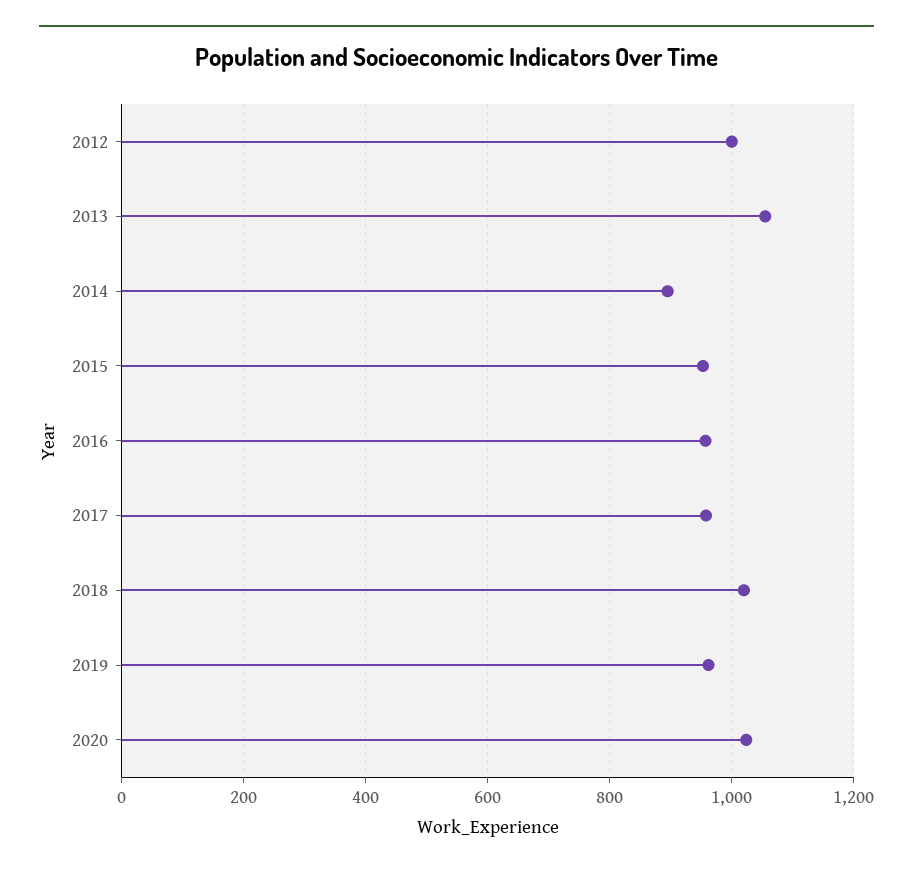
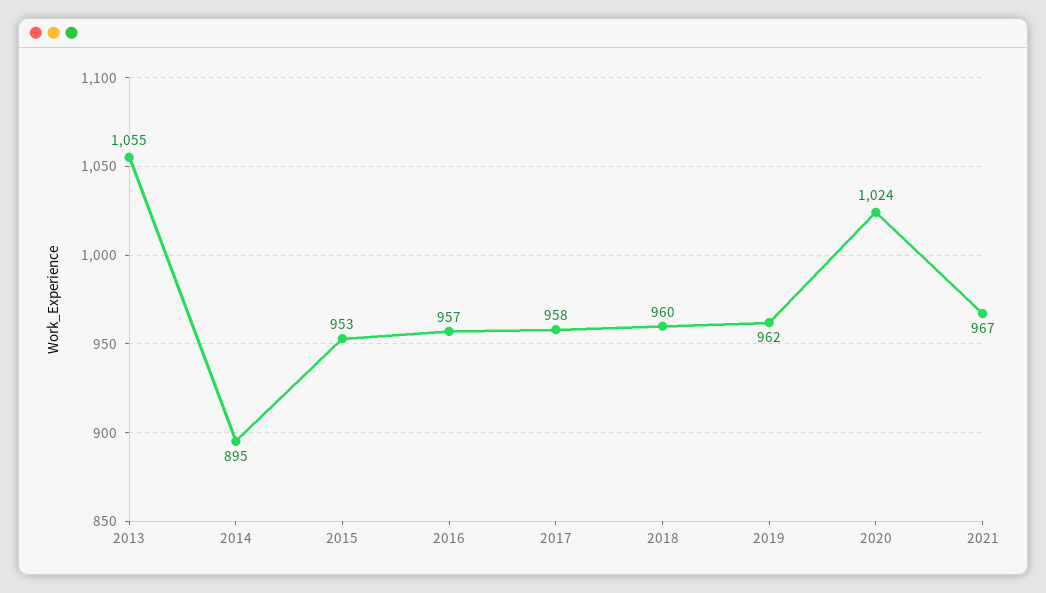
2012: 1000 -> none
2018: 1020 -> 960
2021: none -> 967

